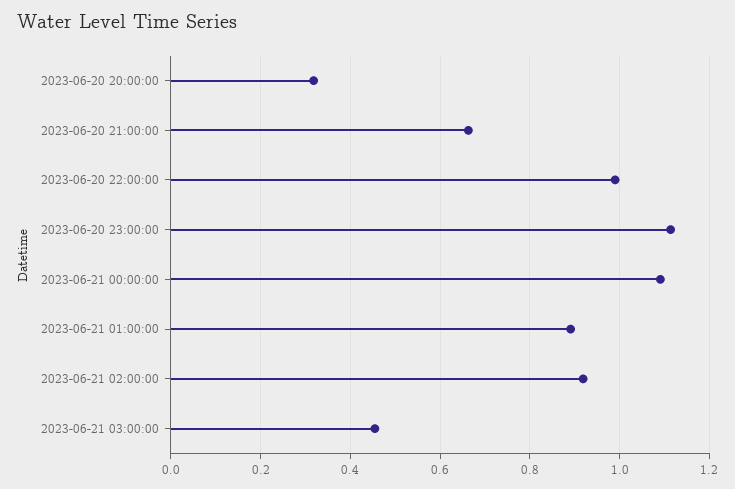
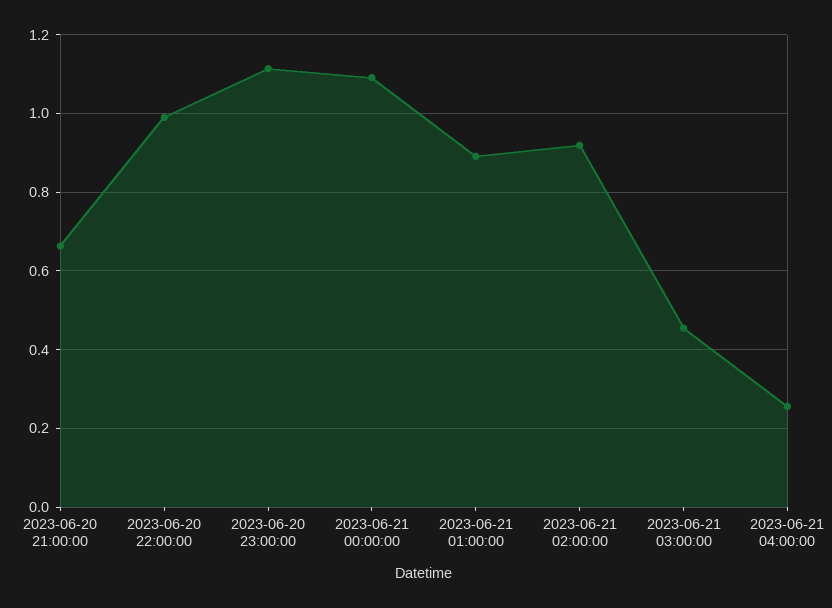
2023-06-20 20:00:00: 0.32 -> none
2023-06-21 04:00:00: none -> 0.26

